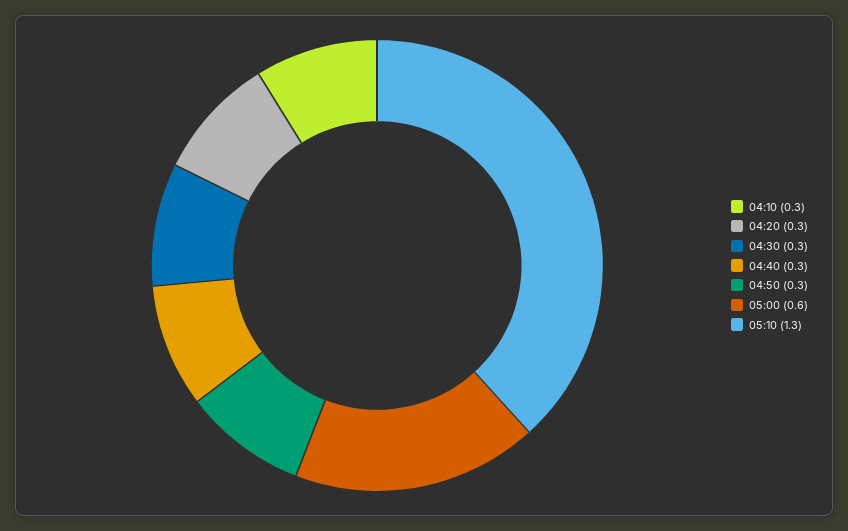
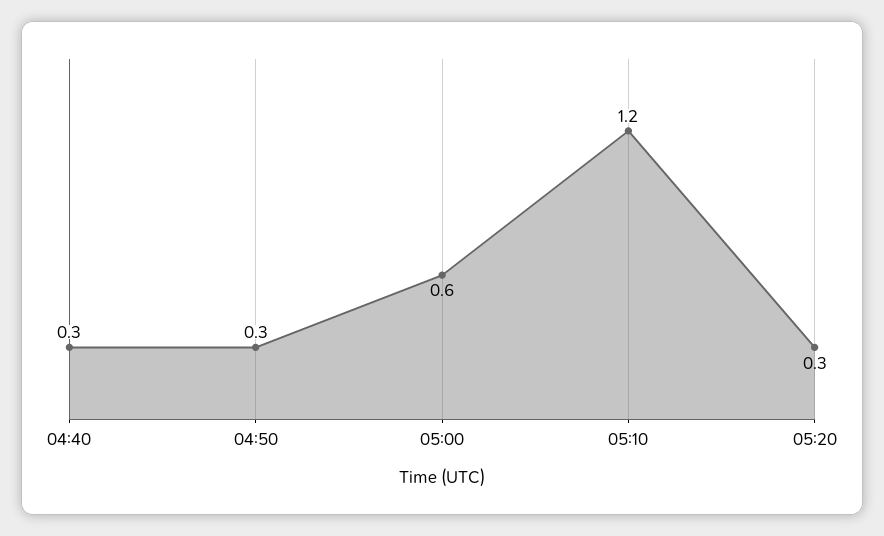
04:10: 0.3 -> none
04:20: 0.3 -> none
04:30: 0.3 -> none
05:10: 1.3 -> 1.2
05:20: none -> 0.3

